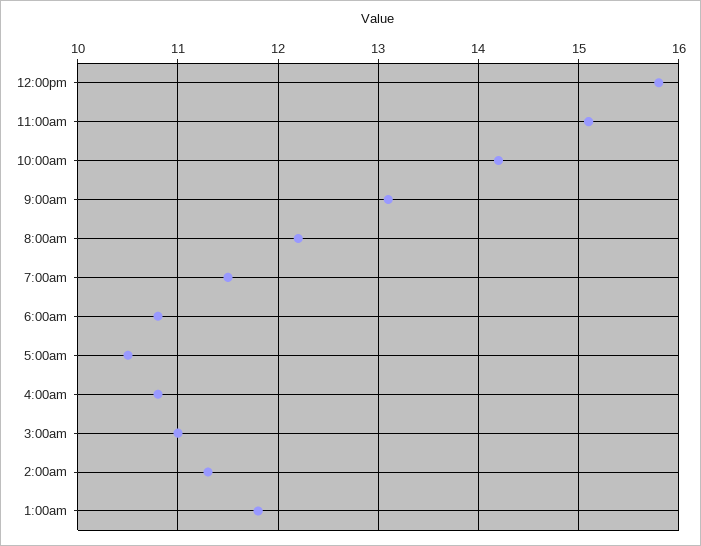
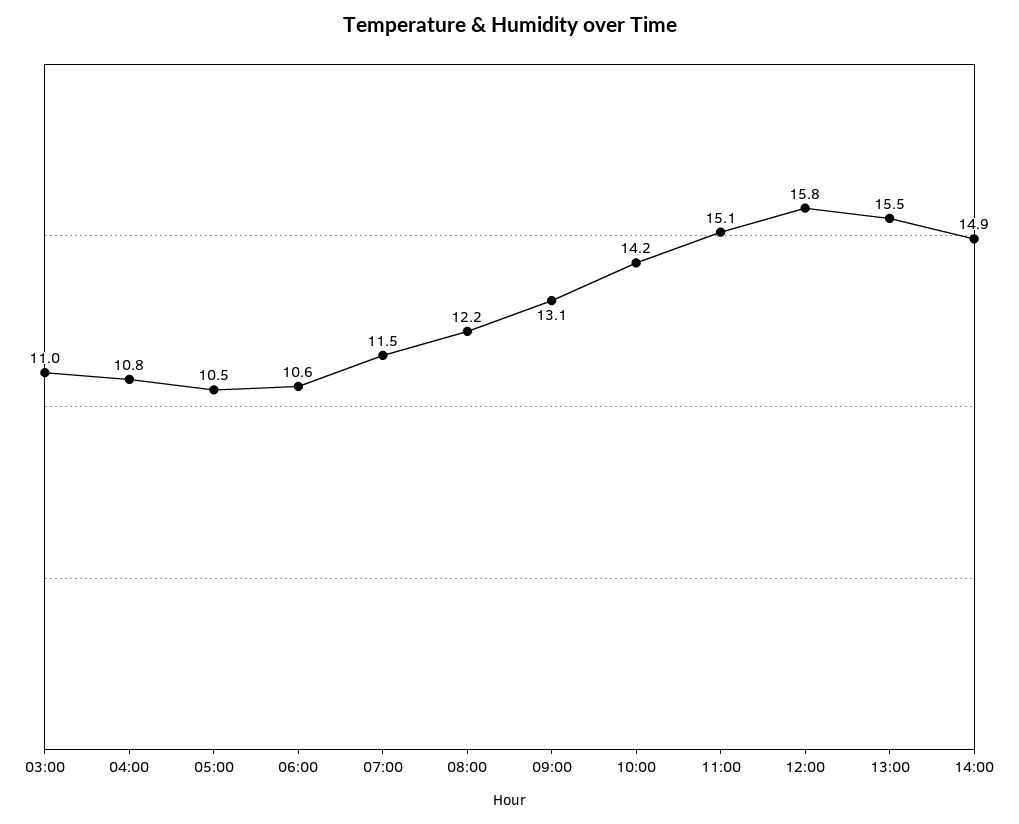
6:00am: 10.8 -> 10.6
2:00am: 11.3 -> none
1:00am: 11.8 -> none
13:00: none -> 15.5
14:00: none -> 14.9

